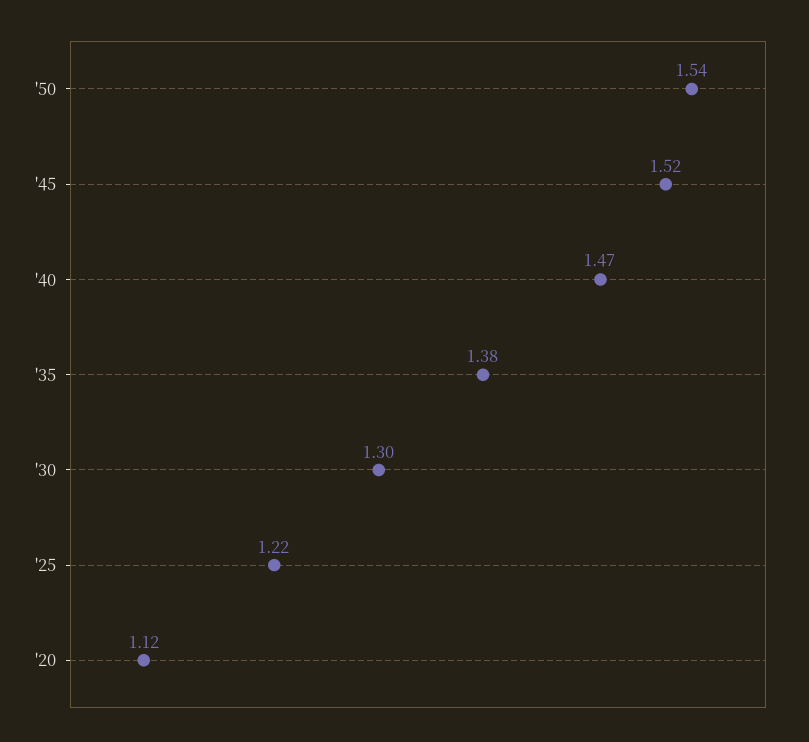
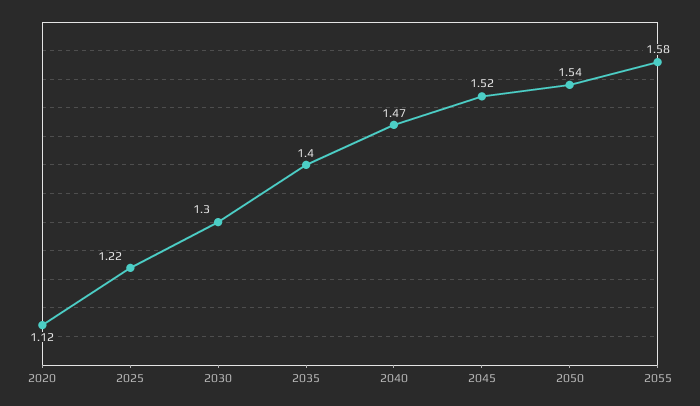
'35: 1.38 -> 1.4
2055: none -> 1.58

